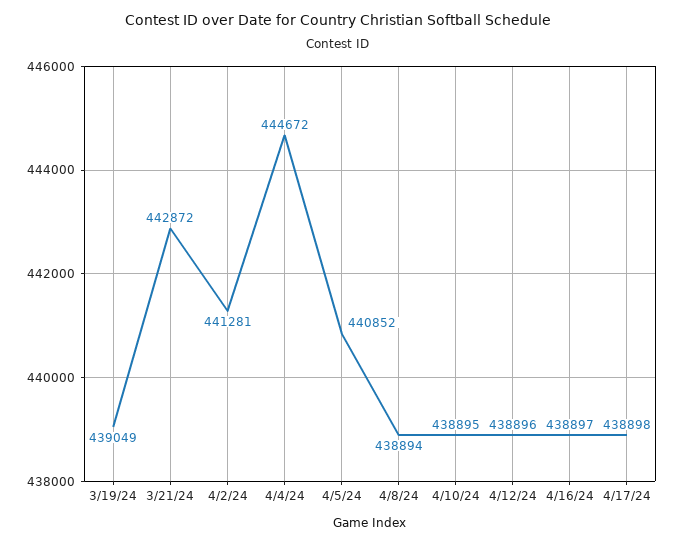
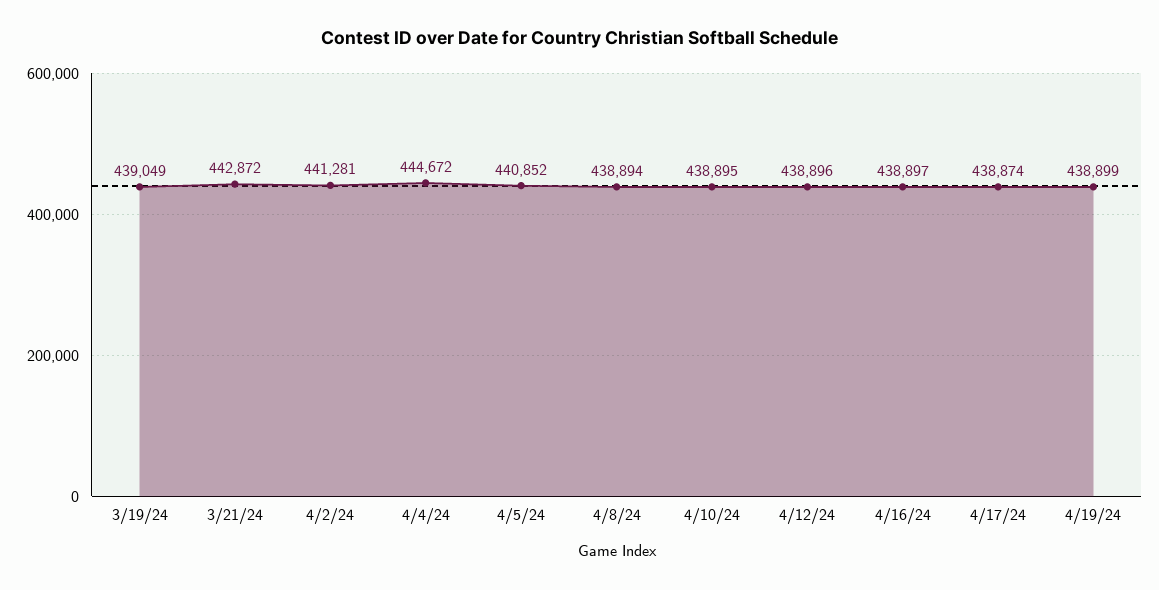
4/17/24: 438898 -> 438874
4/19/24: none -> 438899

